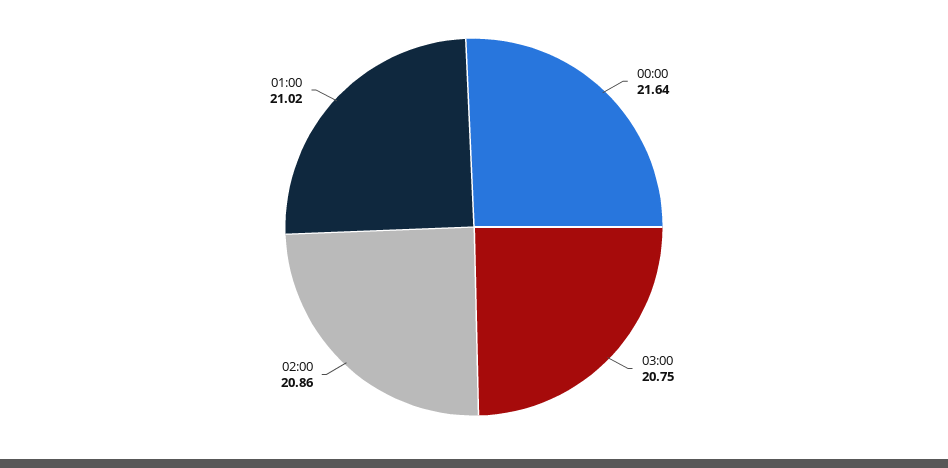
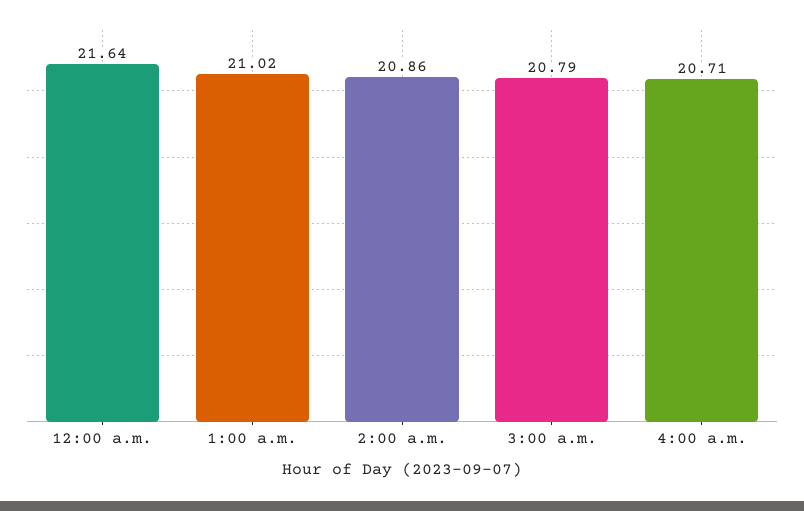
03:00: 20.75 -> 20.79
4:00 a.m.: none -> 20.71

